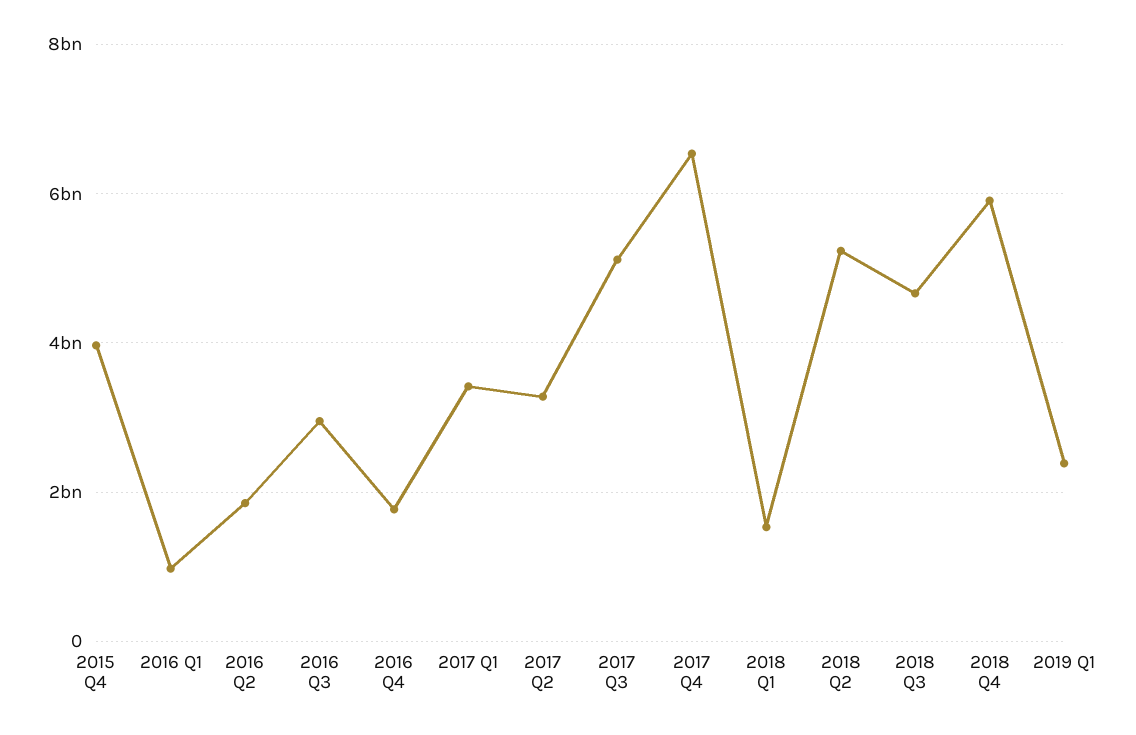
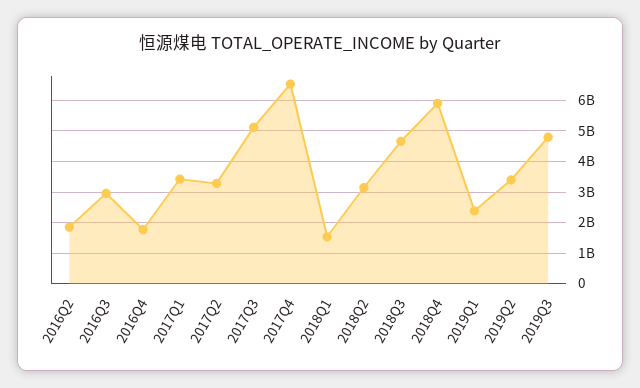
2015 Q4: 4000000000 -> none
2016 Q1: 1000000000 -> none
2018 Q2: 5200000000 -> 3200000000
2019Q2: none -> 3400000000
2019Q3: none -> 4800000000

